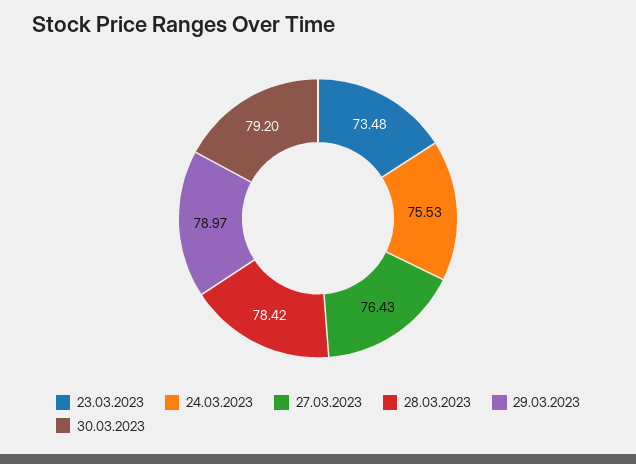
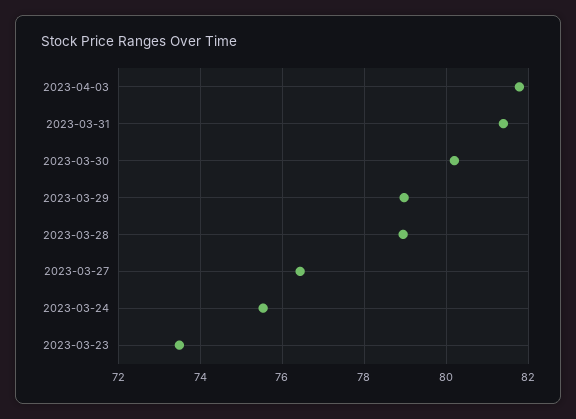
28.03.2023: 78.42 -> 79
30.03.2023: 79.2 -> 80.2
2023-04-03: none -> 81.8
2023-03-31: none -> 81.4

